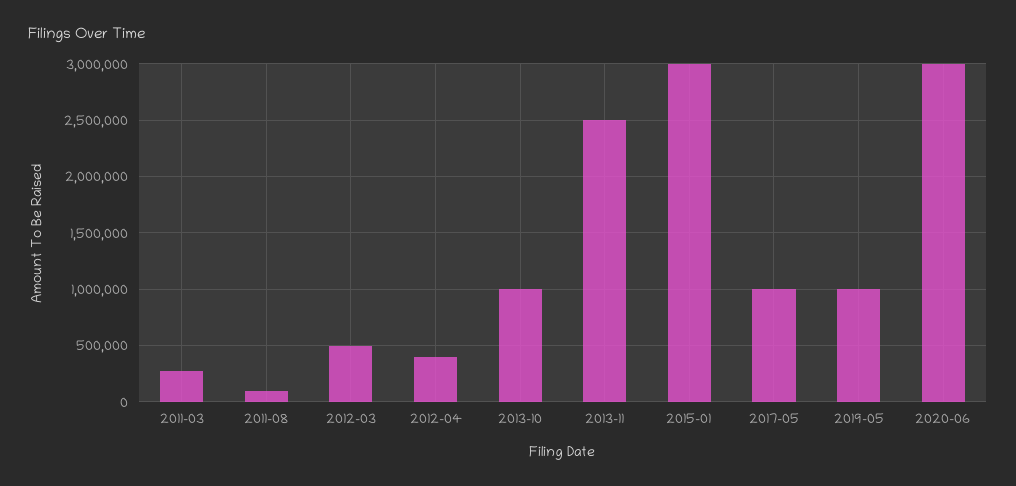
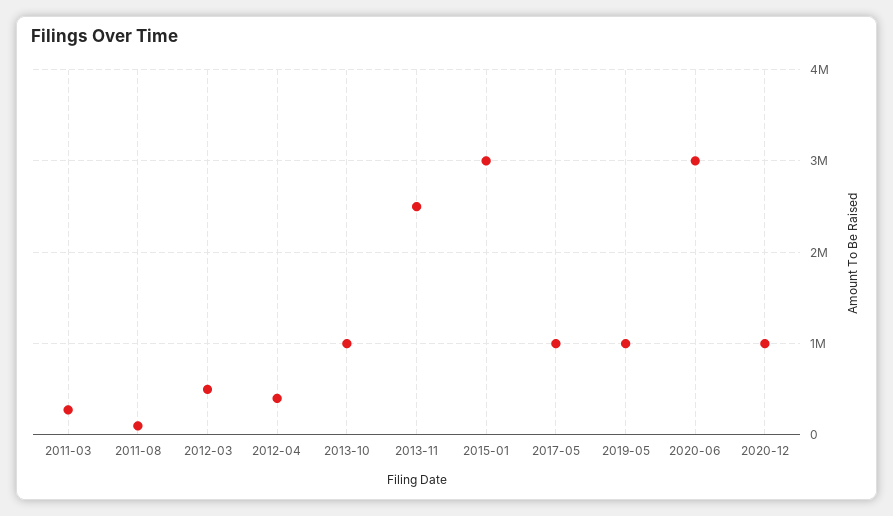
2020-12: none -> 1000000

